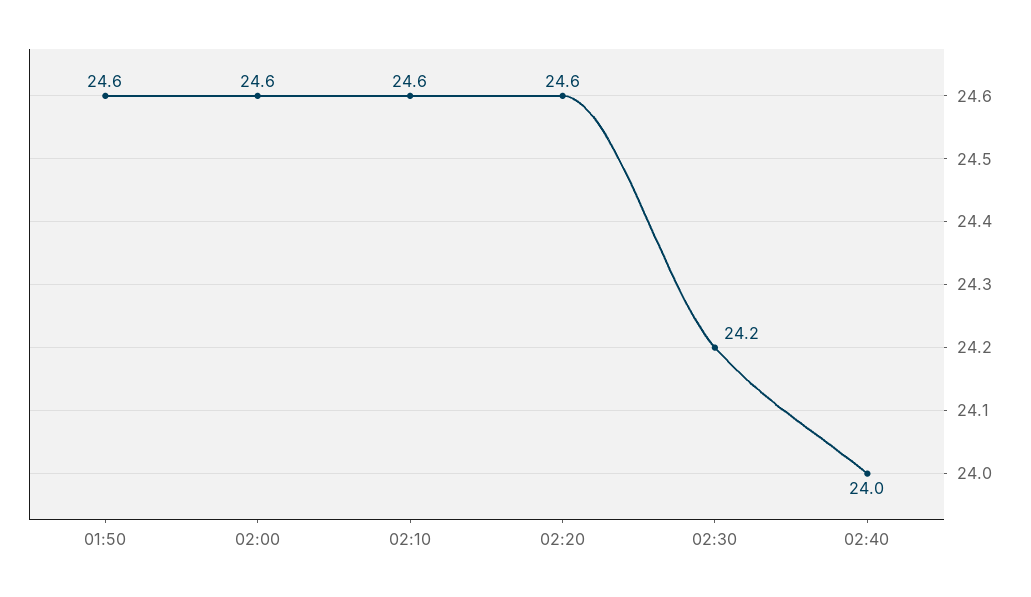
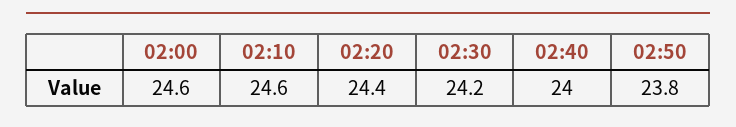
01:50: 24.6 -> none
02:20: 24.6 -> 24.4
02:50: none -> 23.8

